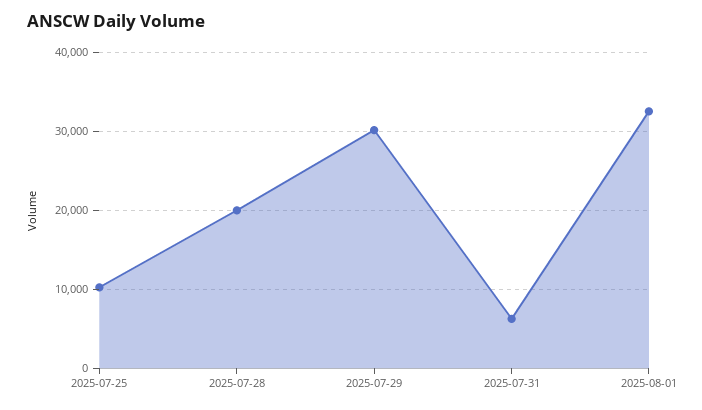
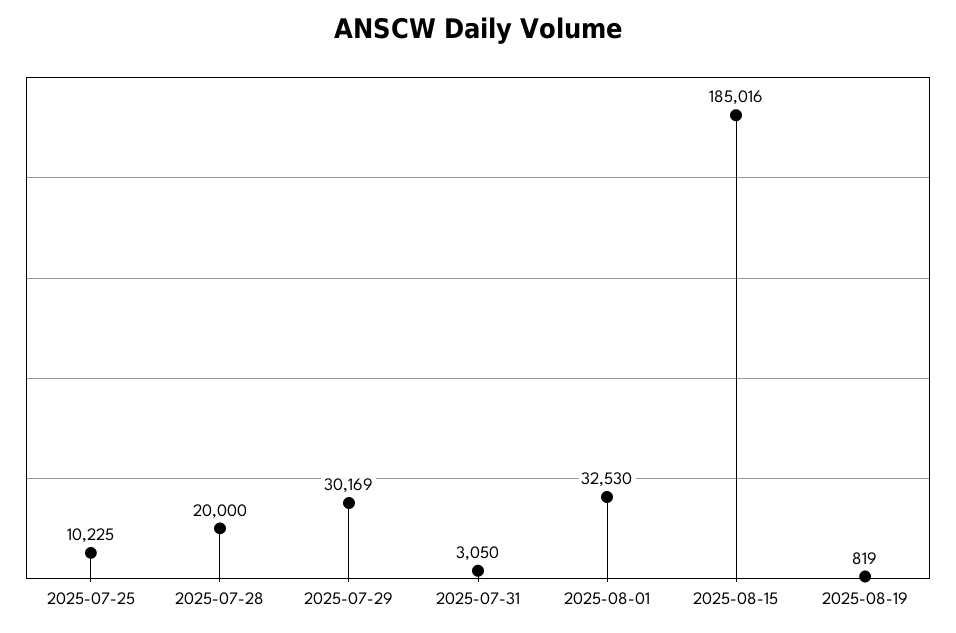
2025-07-31: 6000 -> 3050
2025-08-15: none -> 185016
2025-08-19: none -> 819

